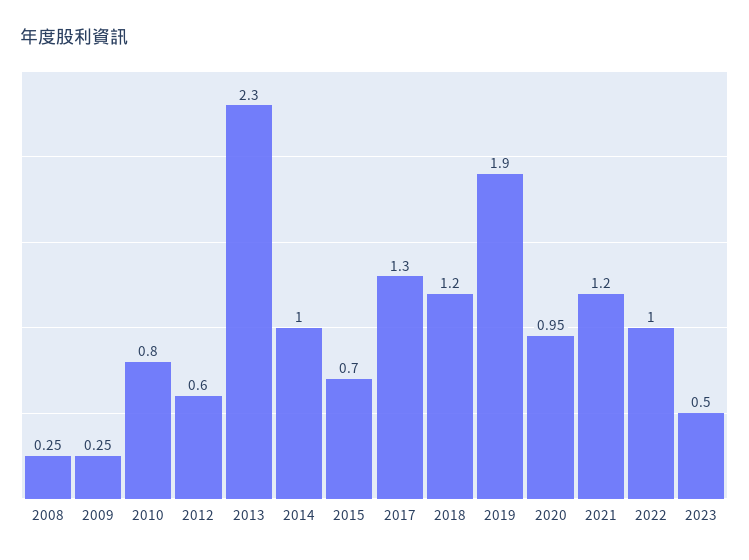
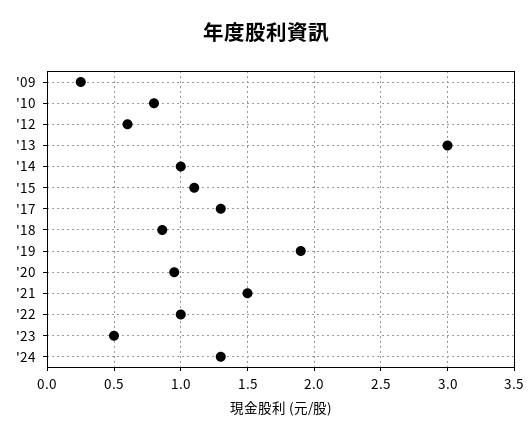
2008: 0.25 -> none
2013: 2.3 -> 3
2015: 0.7 -> 1.1
2018: 1.2 -> 0.85
2021: 1.2 -> 1.5
'24: none -> 1.3

